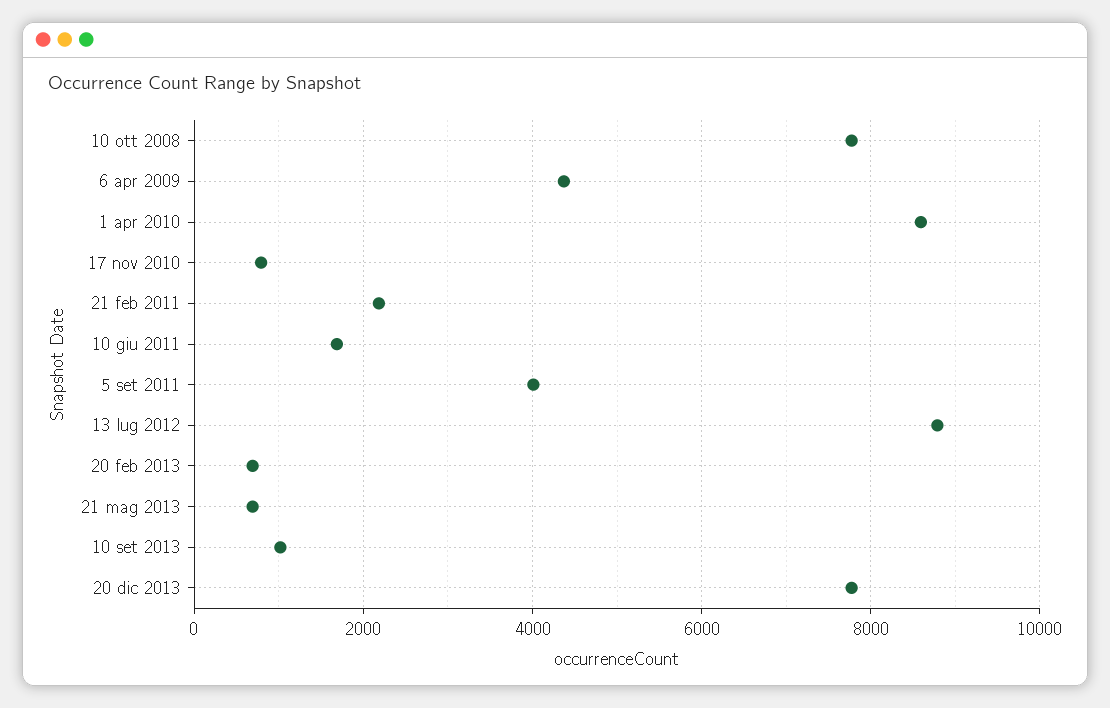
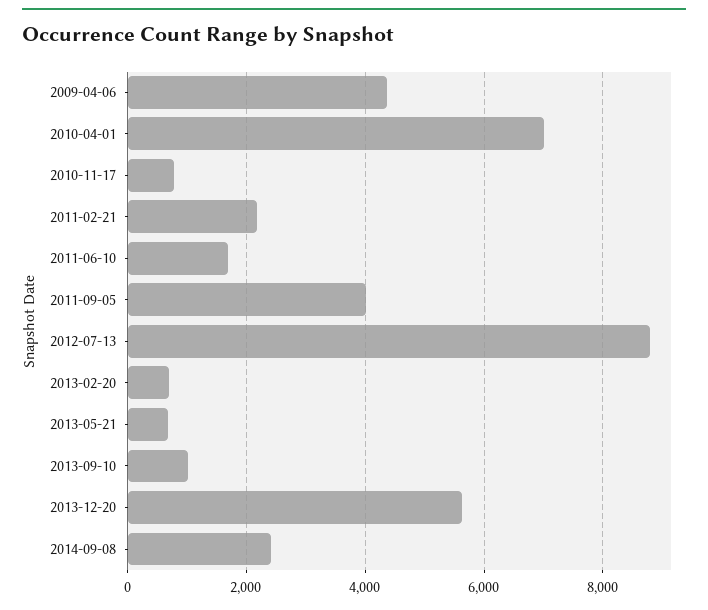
10 ott 2008: 7800 -> none
1 apr 2010: 8600 -> 7000
20 dic 2013: 7800 -> 5600
2014-09-08: none -> 2400

